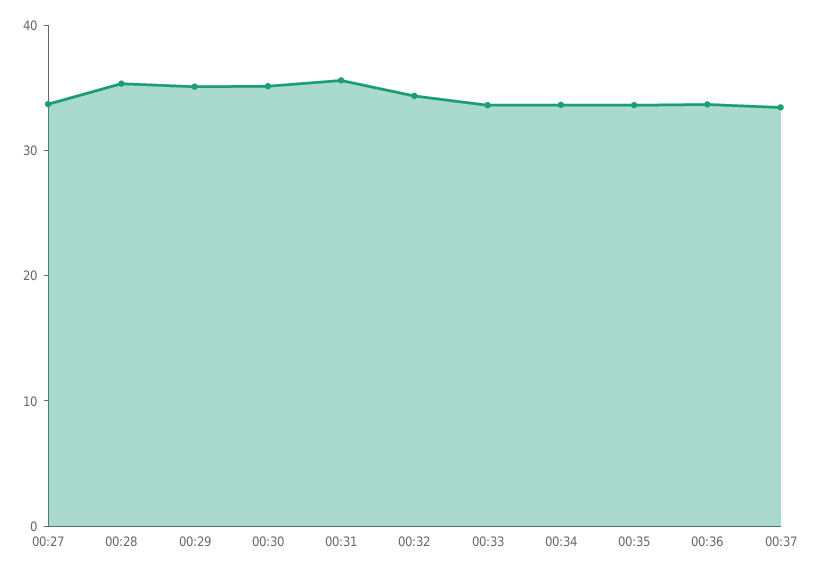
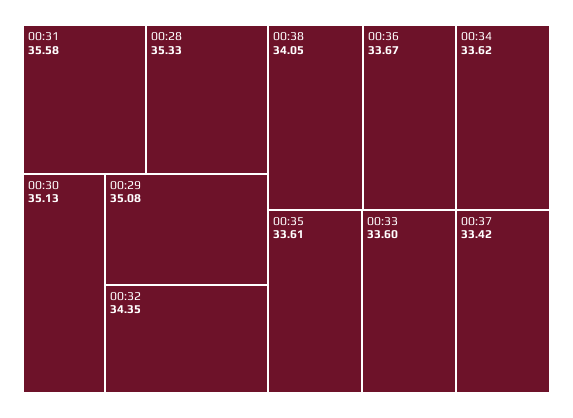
00:27: 34 -> none
00:38: none -> 34.05

